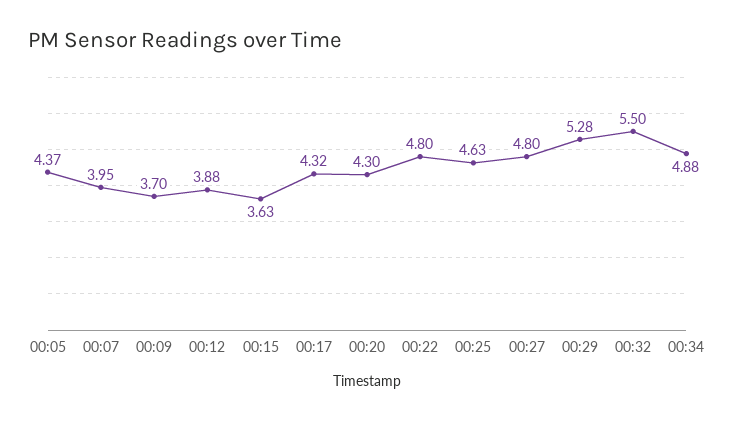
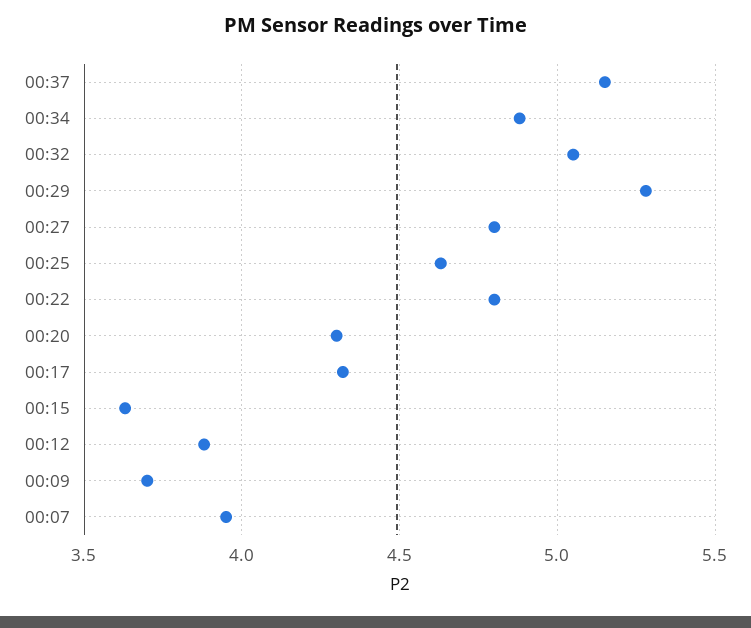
00:05: 4.37 -> none
00:32: 5.5 -> 5.05
00:37: none -> 5.15

